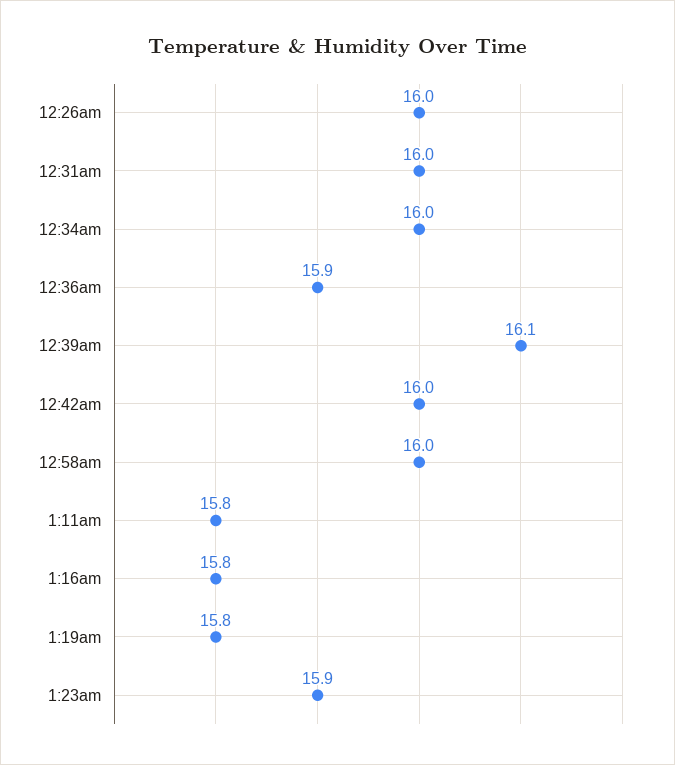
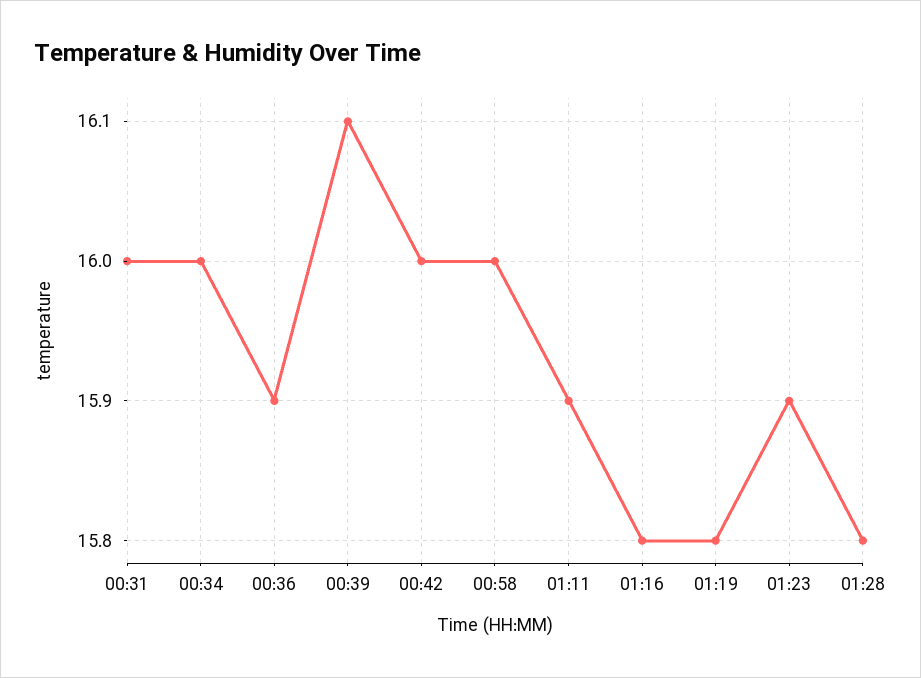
12:26am: 16 -> none
1:11am: 15.8 -> 15.9
01:28: none -> 15.8

